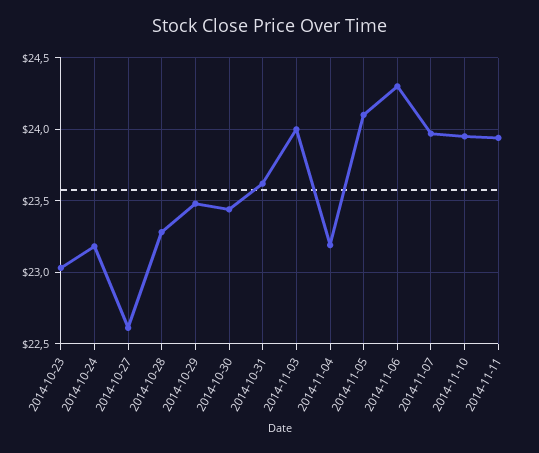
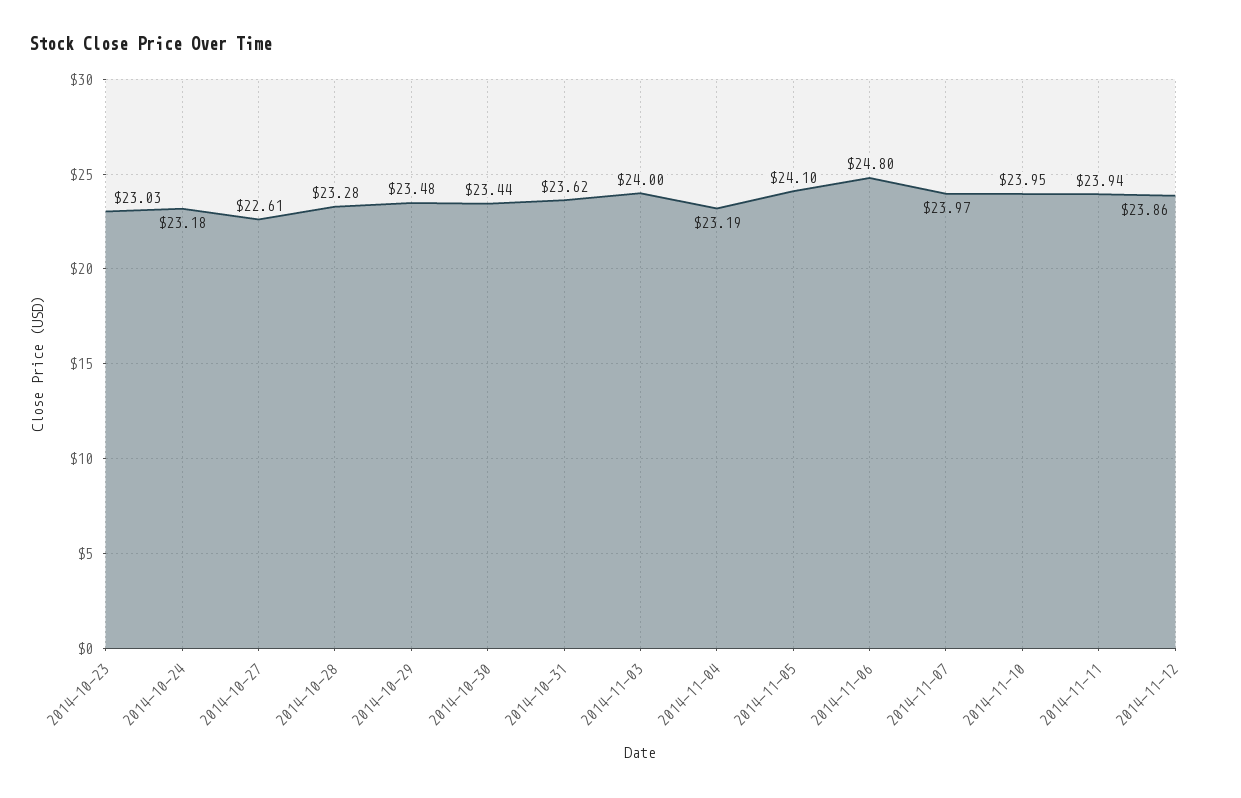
2014-11-06: 24.3 -> 24.8
2014-11-12: none -> 23.86

